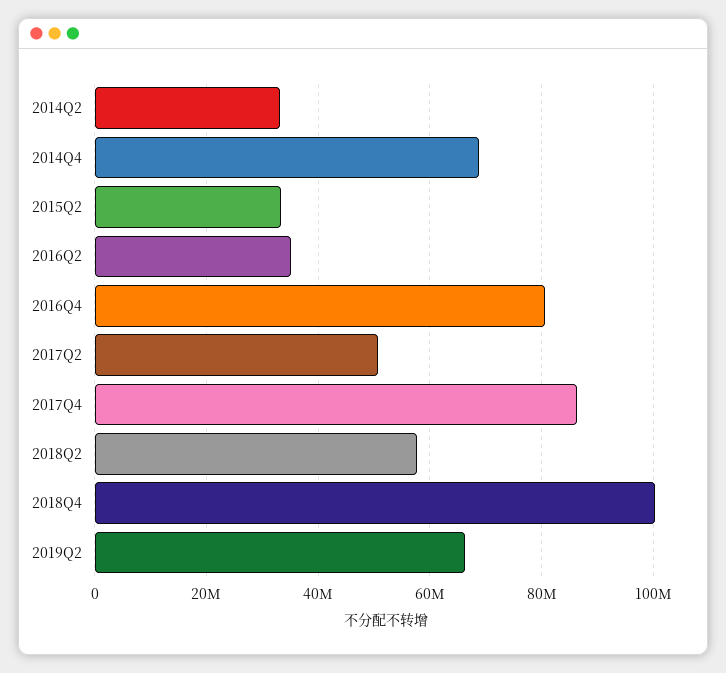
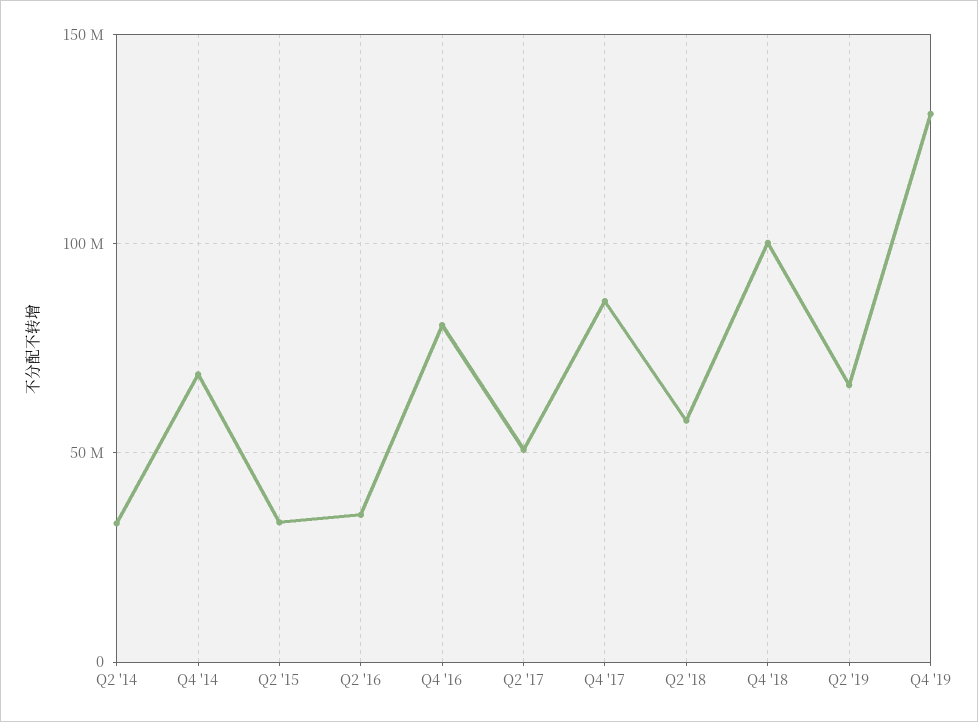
Q4 '19: none -> 130000000

